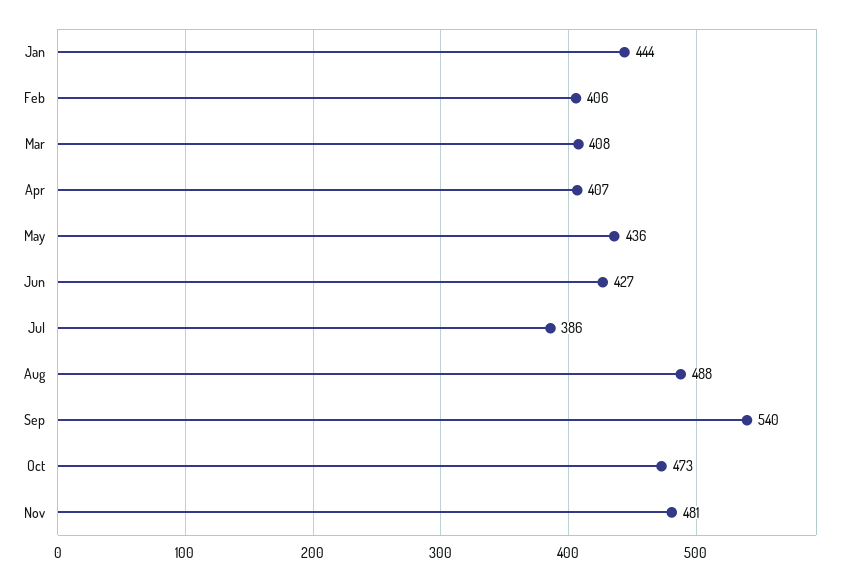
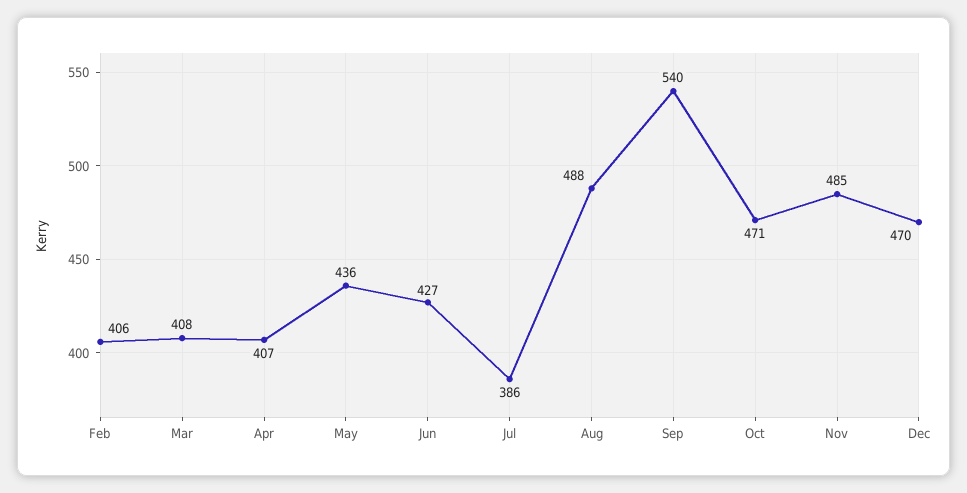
Jan: 444 -> none
Oct: 473 -> 471
Nov: 481 -> 485
Dec: none -> 470

